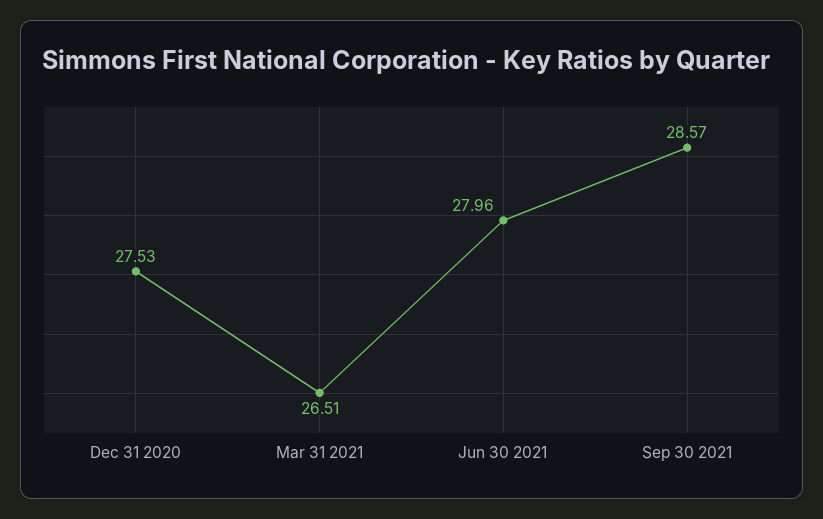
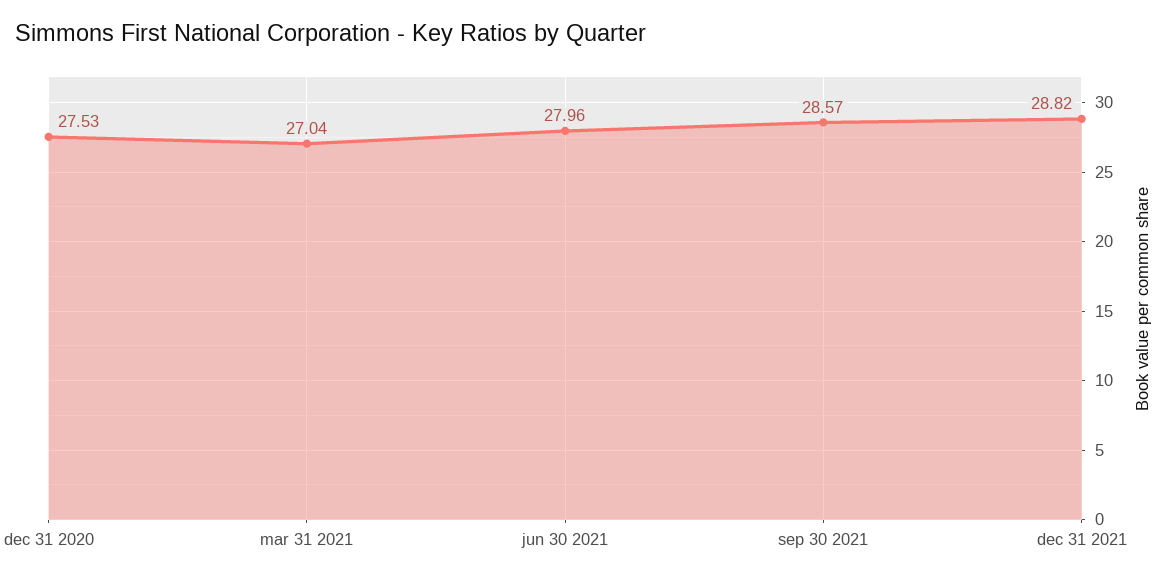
Mar 31 2021: 26.51 -> 27.04
dec 31 2021: none -> 28.82

